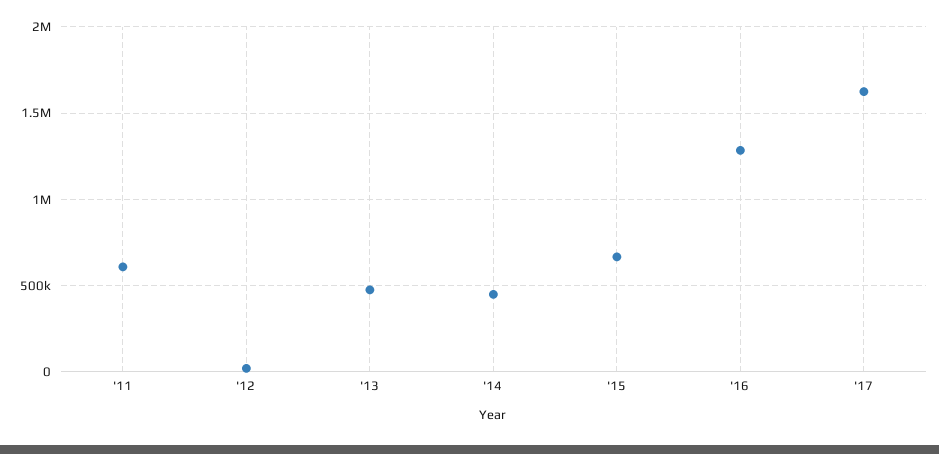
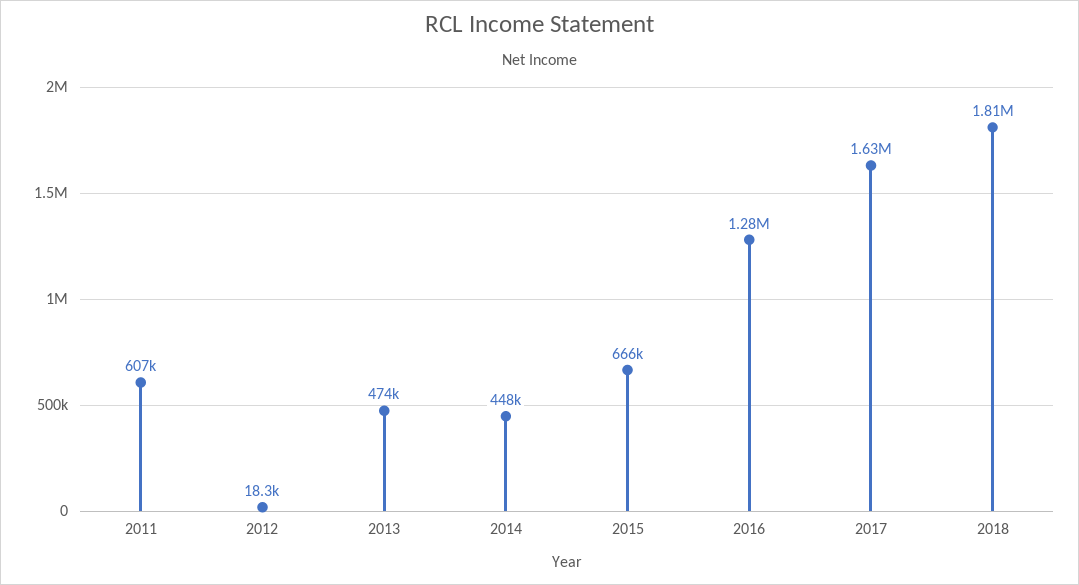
2018: none -> 1810000

